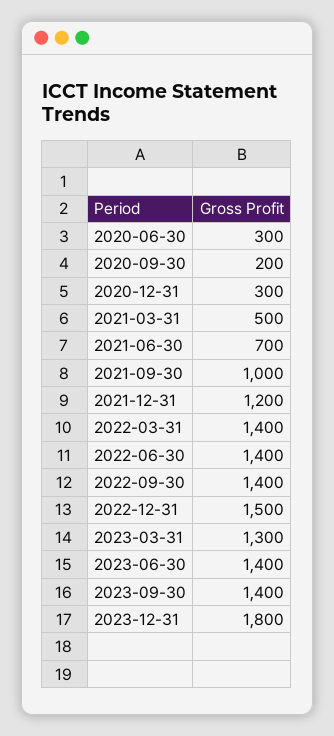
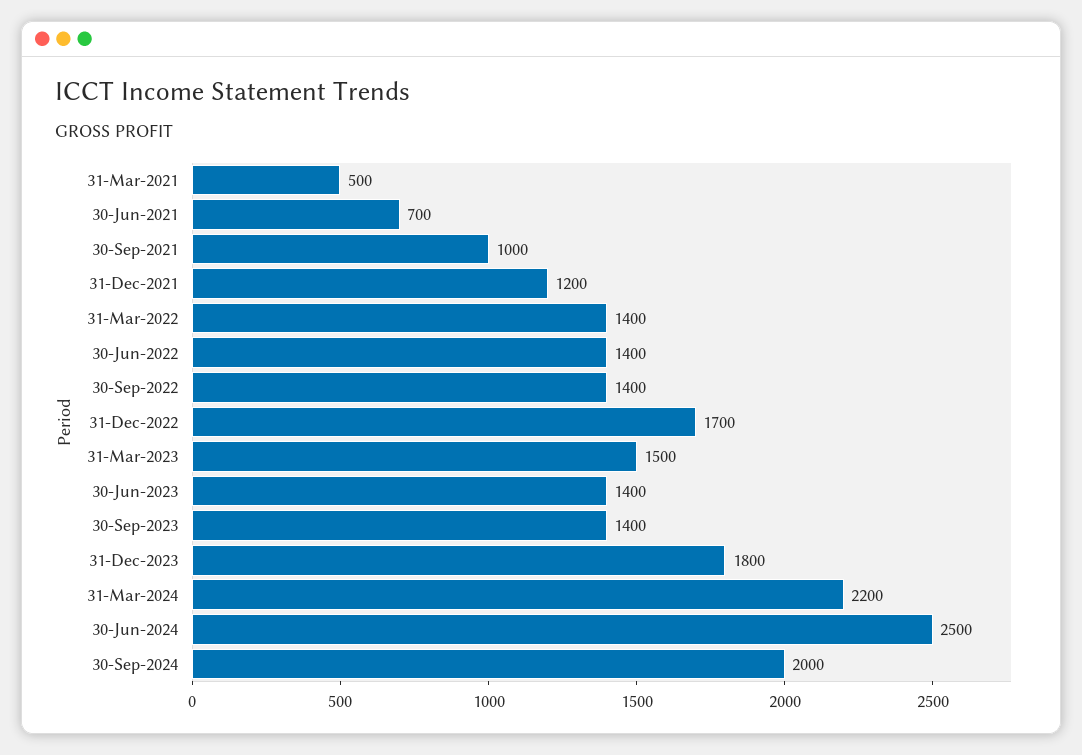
2020-06-30: 300 -> none
2020-09-30: 200 -> none
2020-12-31: 300 -> none
2022-12-31: 1500 -> 1700
2023-03-31: 1300 -> 1500
31-Mar-2024: none -> 2200
30-Jun-2024: none -> 2500
30-Sep-2024: none -> 2000

